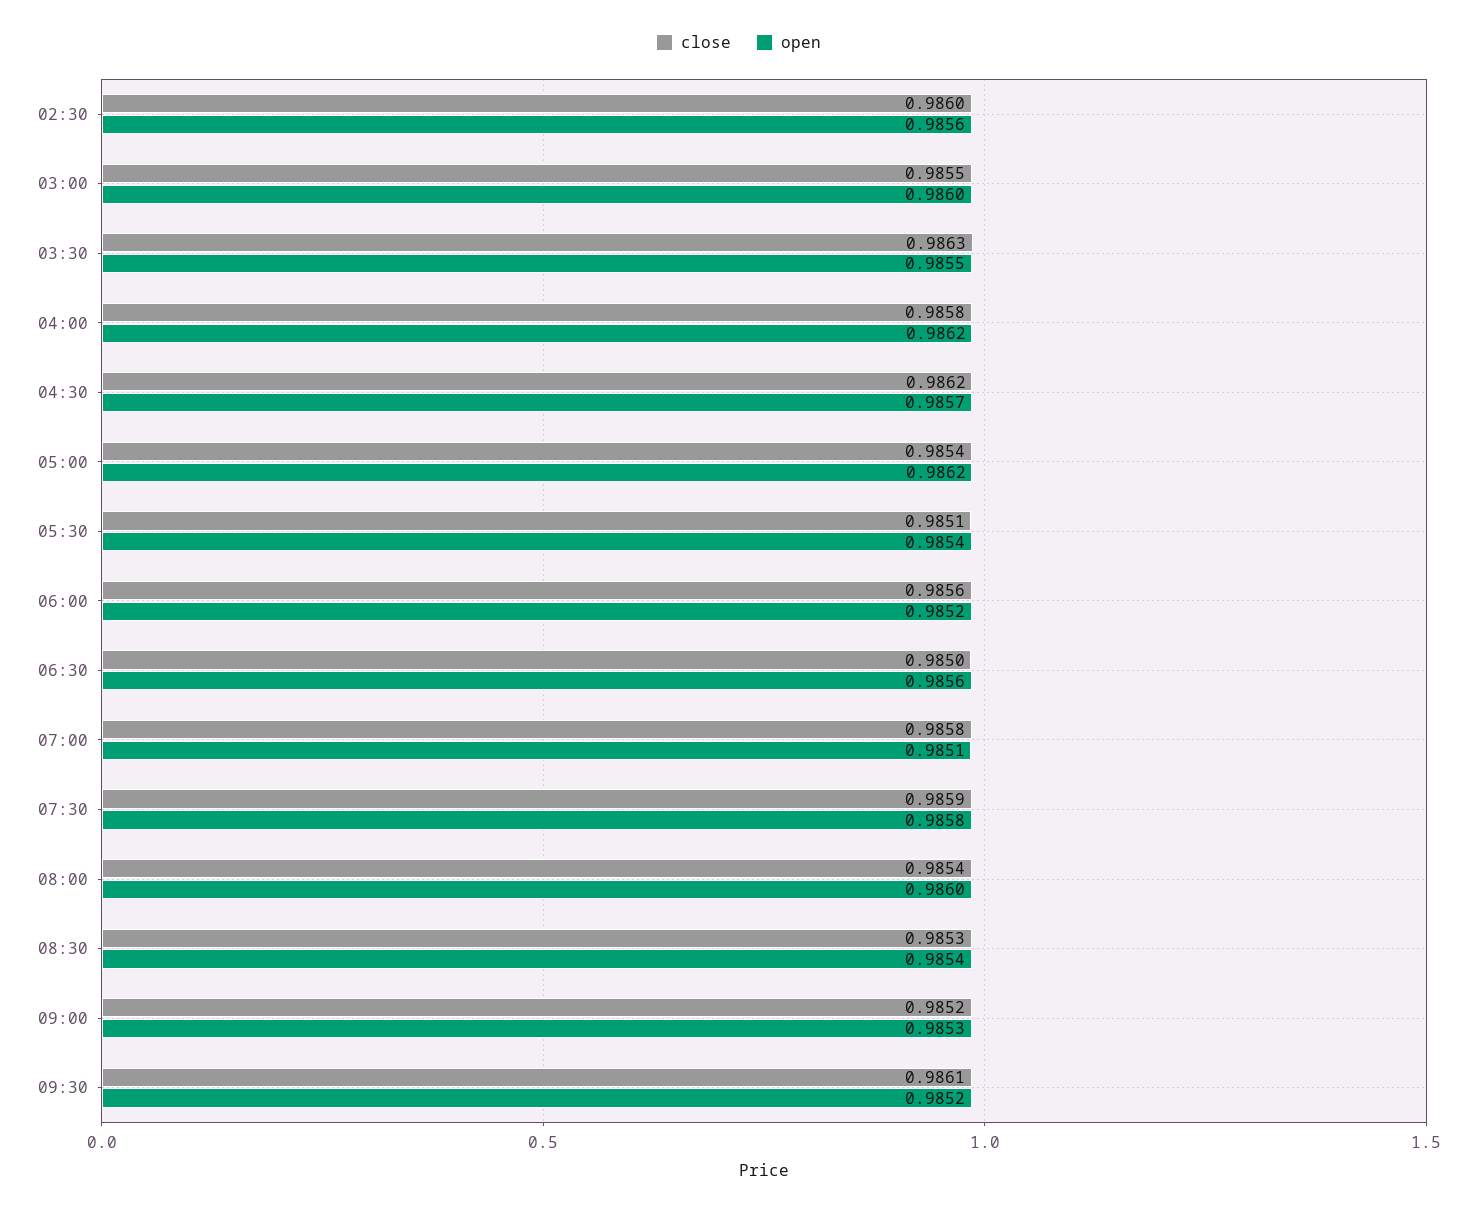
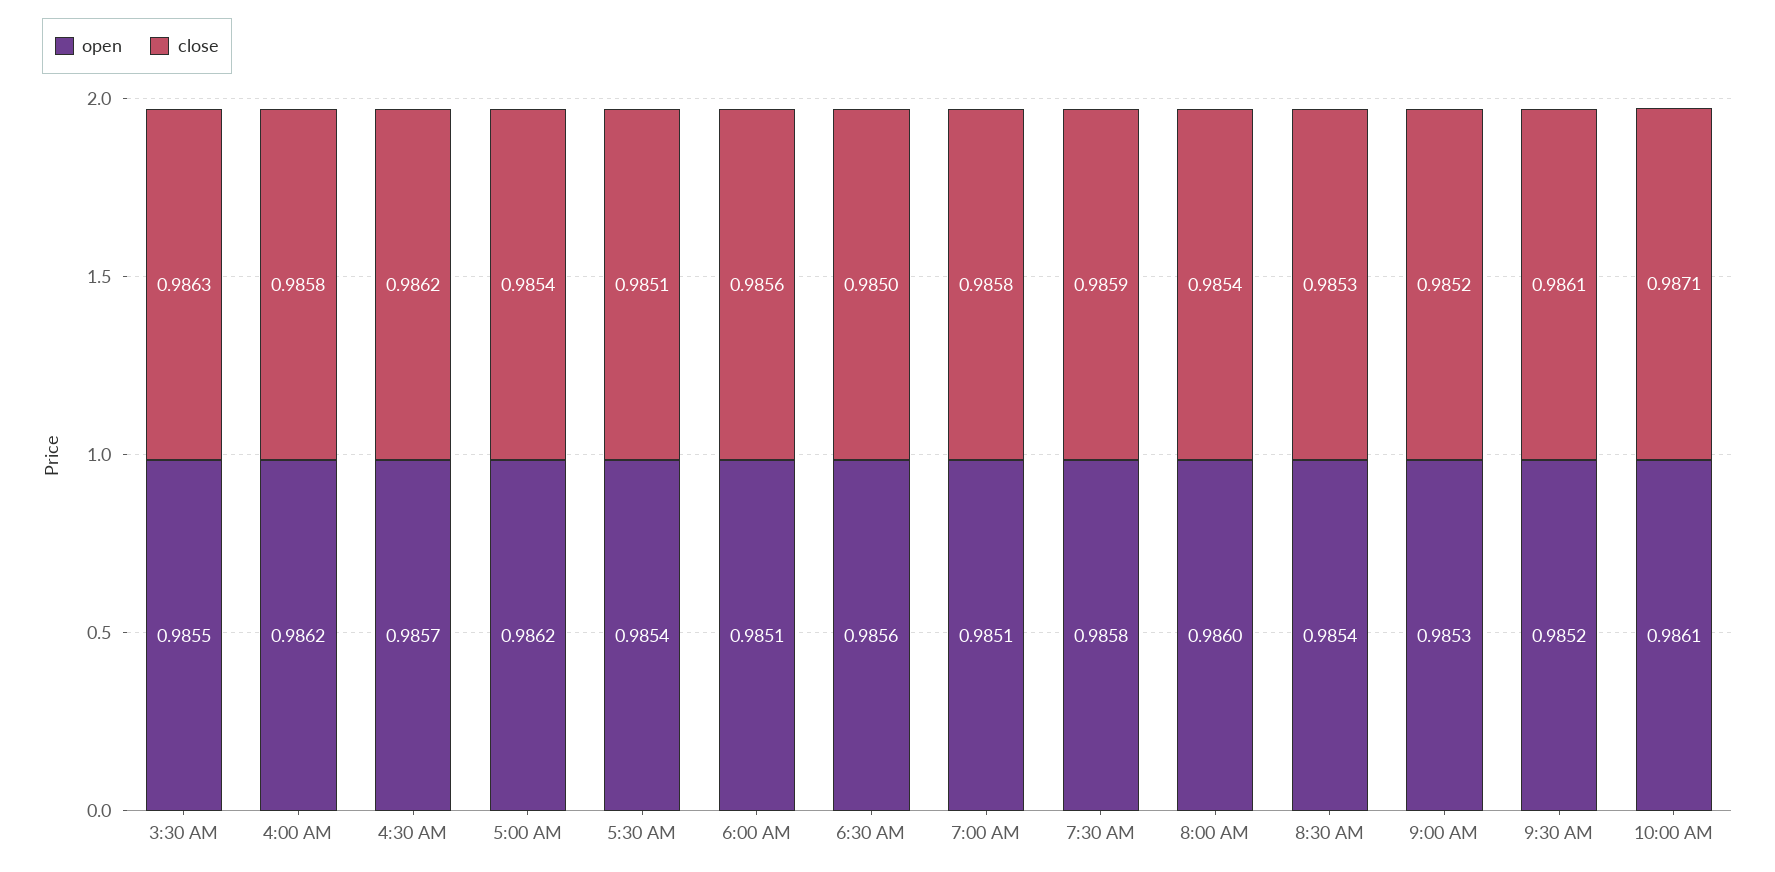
close, 02:30: 0.986 -> none
open, 02:30: 0.9856 -> none
close, 03:00: 0.9855 -> none
open, 03:00: 0.986 -> none
open, 06:00: 0.9852 -> 0.9851
open, 10:00 AM: none -> 0.9861
close, 10:00 AM: none -> 0.9871

